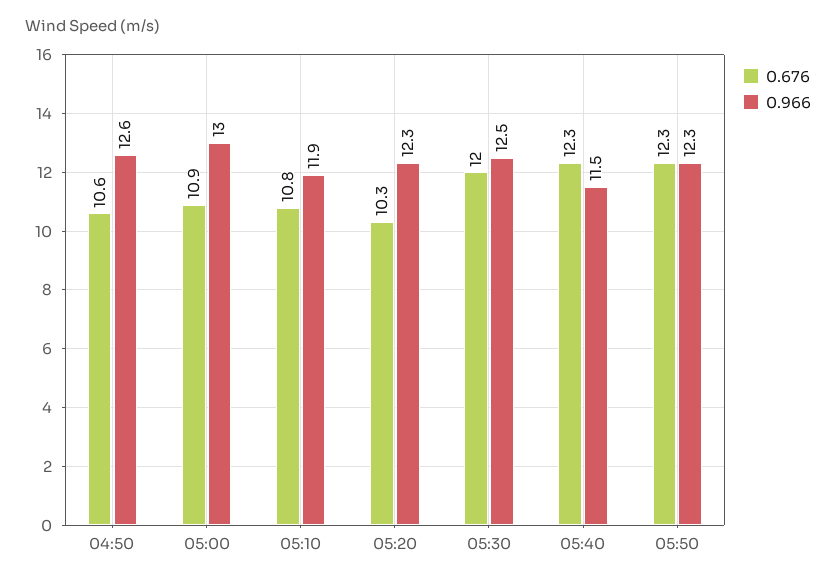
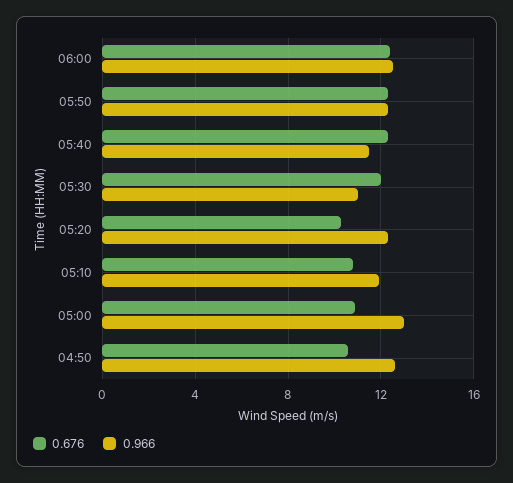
0.966, 05:30: 12.5 -> 11
0.676, 06:00: none -> 12.5
0.966, 06:00: none -> 12.5

